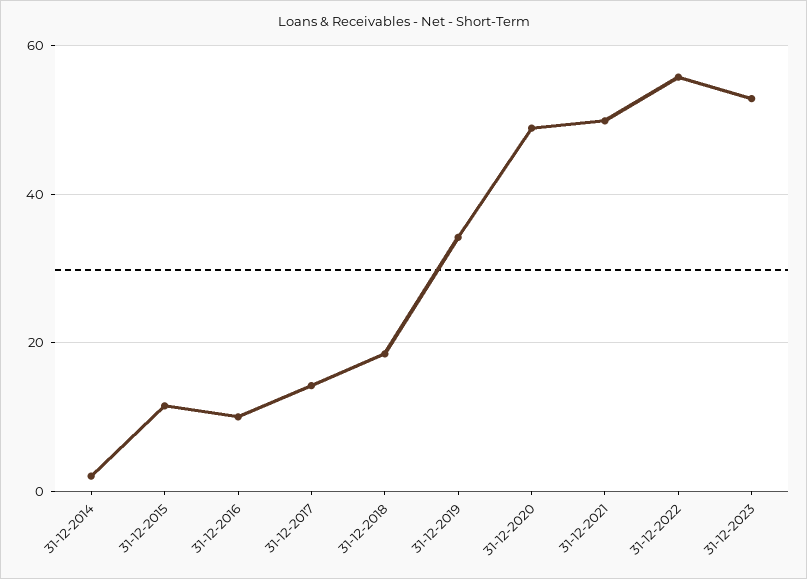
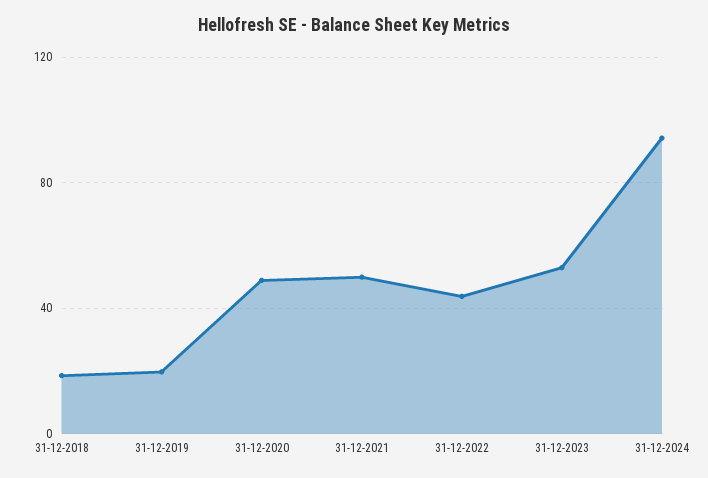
31-12-2014: 2 -> none
31-12-2015: 12 -> none
31-12-2016: 10 -> none
31-12-2017: 14 -> none
31-12-2019: 34 -> 20
31-12-2022: 56 -> 45
31-12-2024: none -> 95

